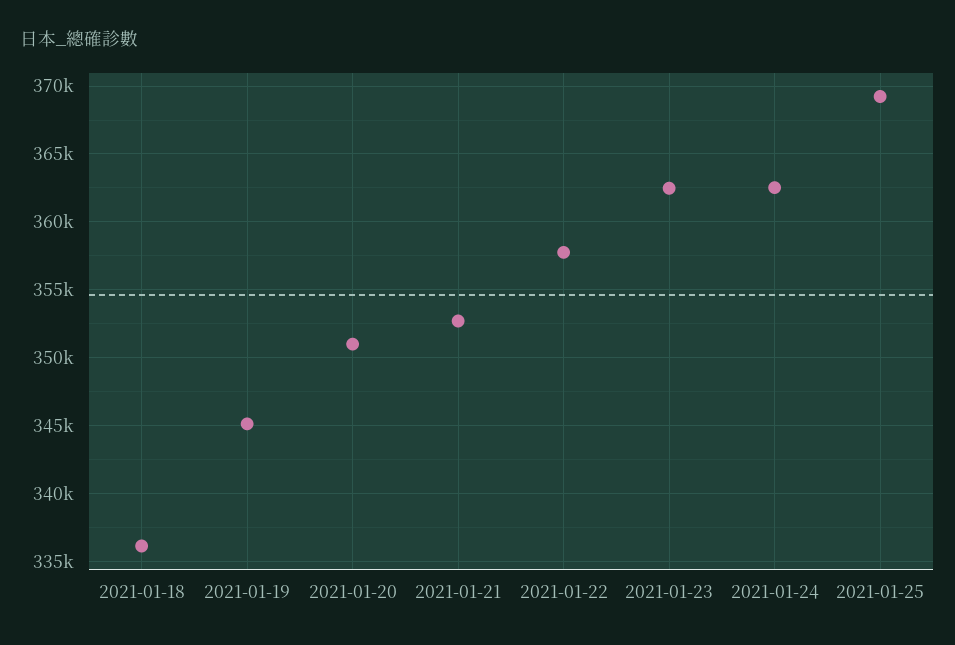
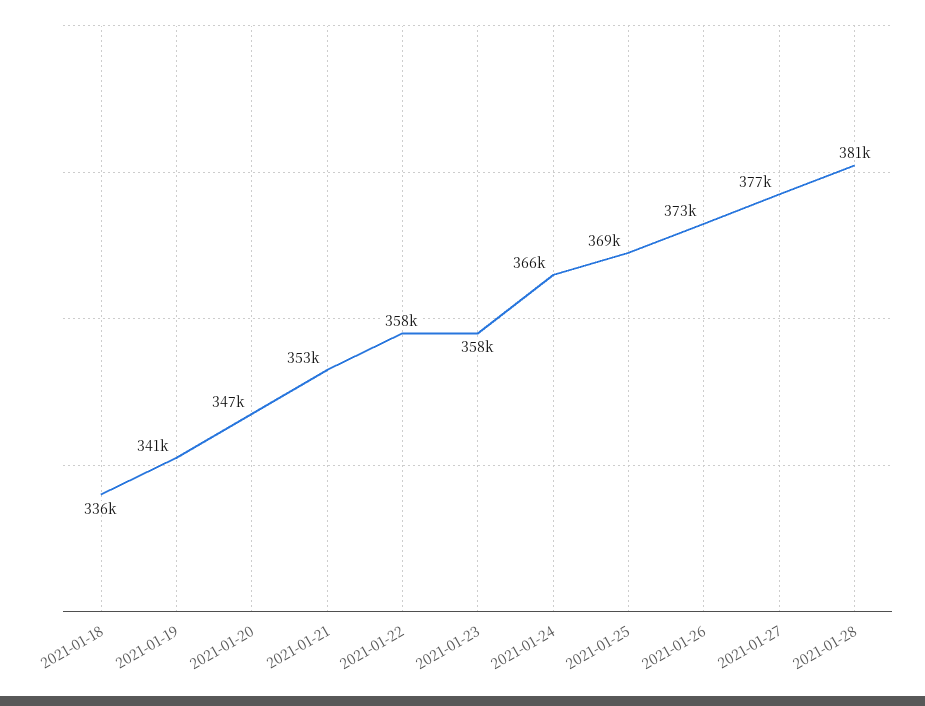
2021-01-19: 345000 -> 341000
2021-01-20: 351000 -> 347000
2021-01-23: 362500 -> 358000
2021-01-24: 362500 -> 366000
2021-01-26: none -> 373000
2021-01-27: none -> 377000
2021-01-28: none -> 381000

